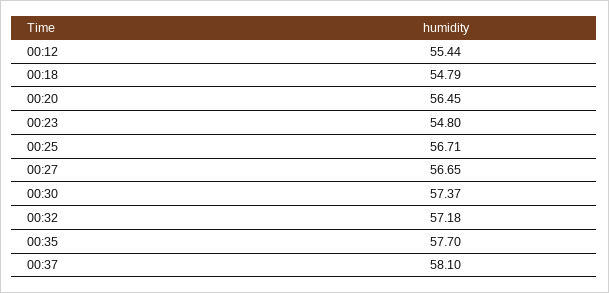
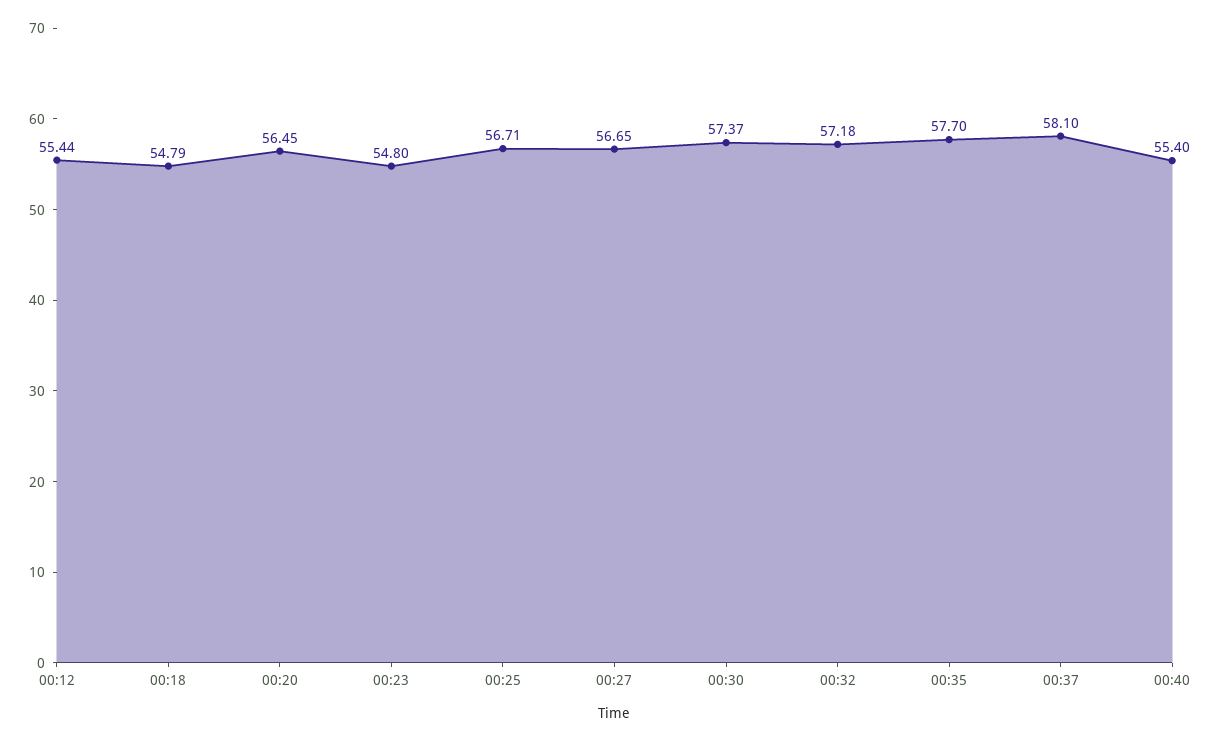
00:40: none -> 55.4

